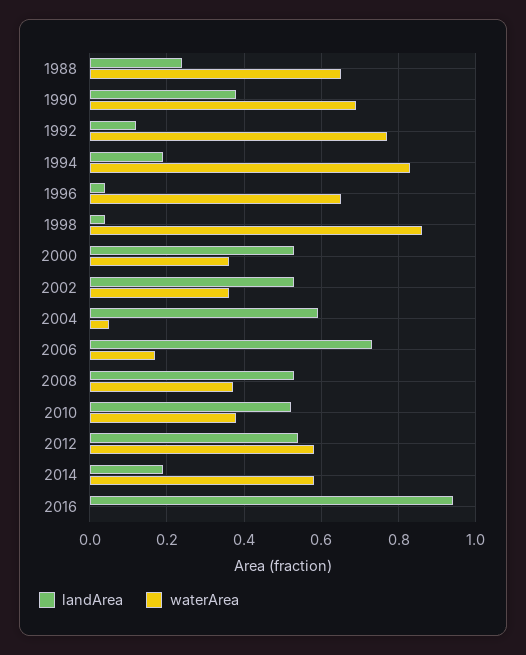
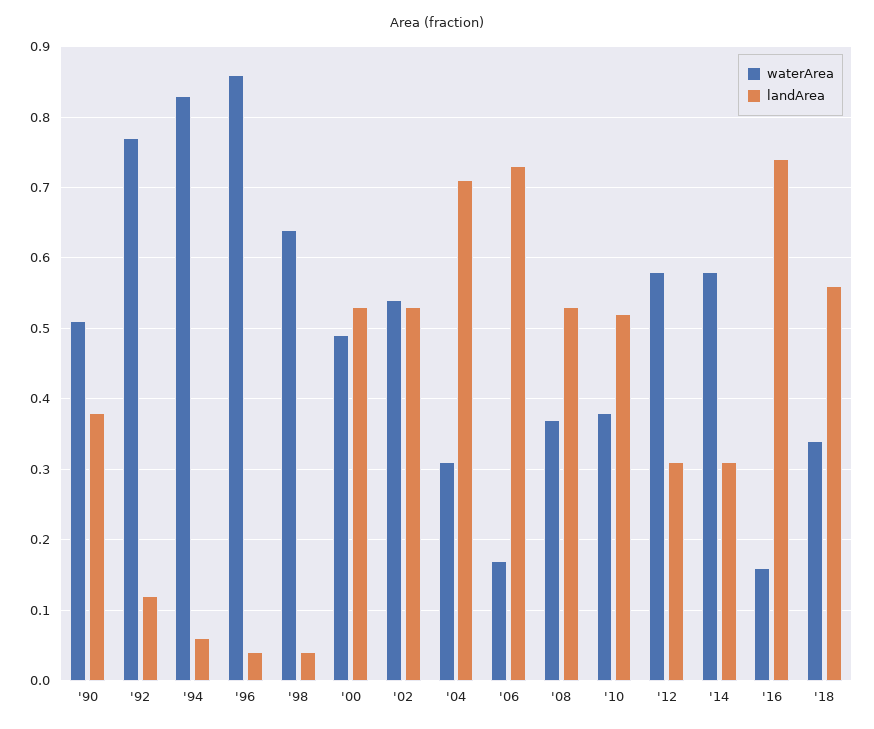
landArea, 1988: 0.25 -> none
waterArea, 1988: 0.65 -> none
waterArea, 1990: 0.7 -> 0.51
landArea, 1994: 0.2 -> 0.06
waterArea, 1996: 0.65 -> 0.86
waterArea, 1998: 0.85 -> 0.64
waterArea, 2000: 0.35 -> 0.49
waterArea, 2002: 0.35 -> 0.54
landArea, 2004: 0.6 -> 0.71
waterArea, 2004: 0.05 -> 0.31
landArea, 2012: 0.55 -> 0.31
landArea, 2014: 0.2 -> 0.31
landArea, 2016: 0.95 -> 0.74
waterArea, 2016: 0 -> 0.16
waterArea, '18: none -> 0.34
landArea, '18: none -> 0.56

